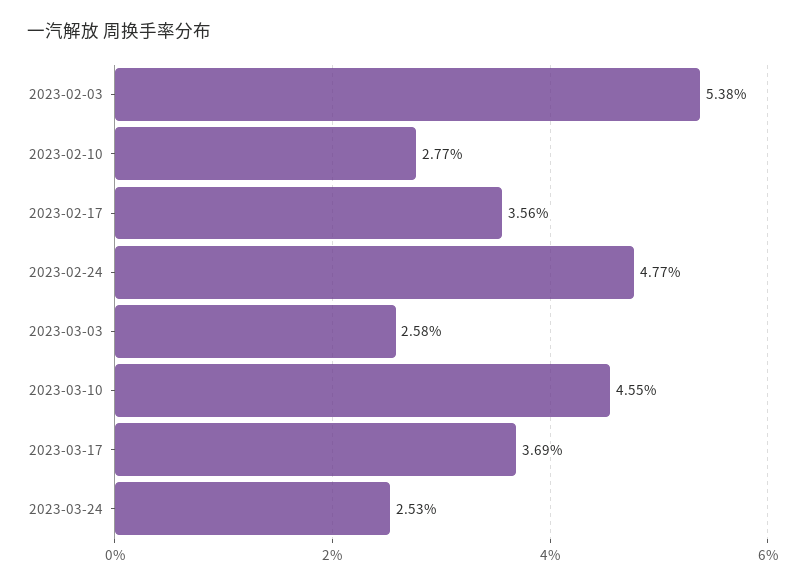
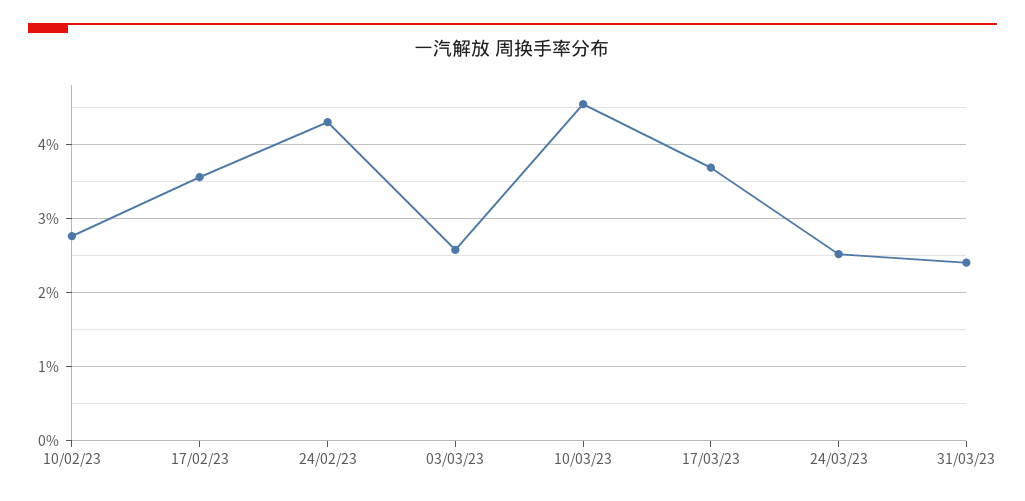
2023-02-03: 5.38 -> none
2023-02-24: 4.77 -> 4.3
31/03/23: none -> 2.4

